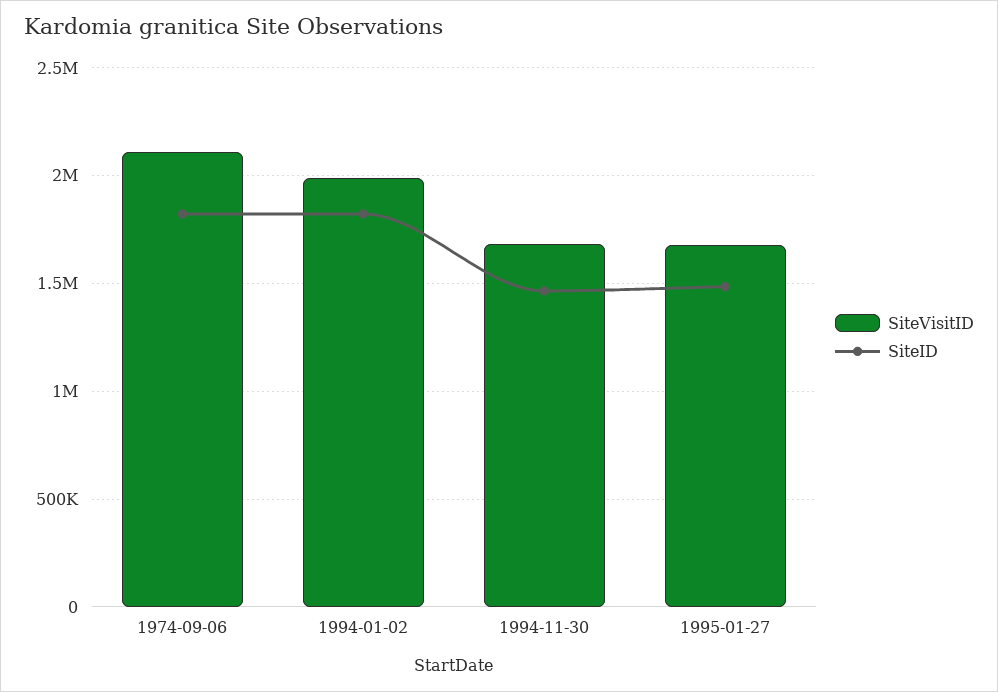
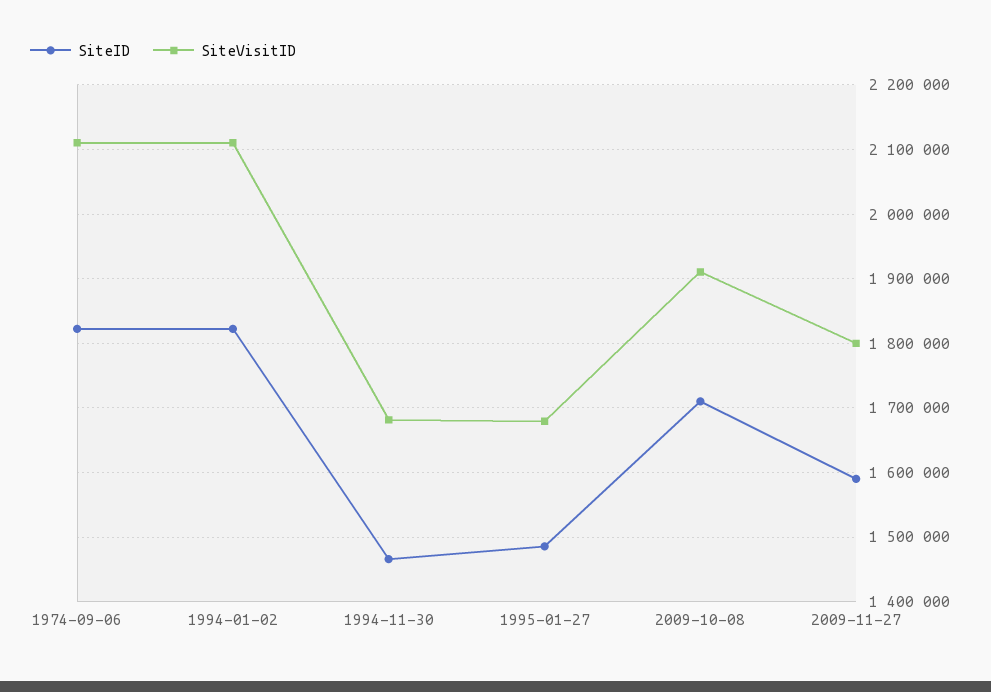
SiteVisitID, 1994-01-02: 2000000 -> 2110000
SiteID, 2009-10-08: none -> 1710000
SiteVisitID, 2009-10-08: none -> 1910000
SiteID, 2009-11-27: none -> 1590000
SiteVisitID, 2009-11-27: none -> 1800000

